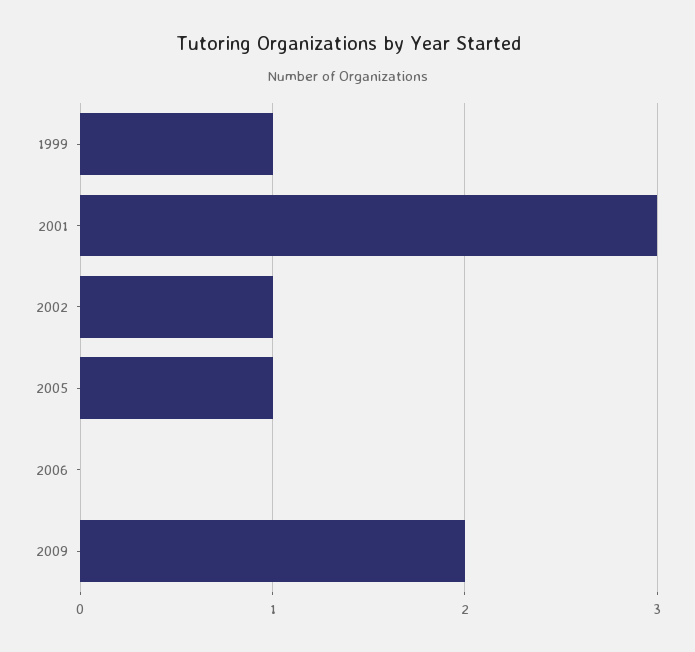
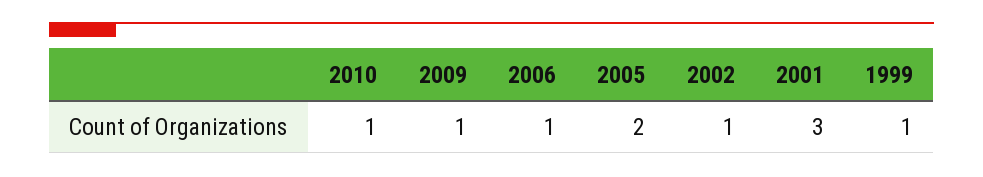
2005: 1 -> 2
2006: 0 -> 1
2009: 2 -> 1
2010: none -> 1

